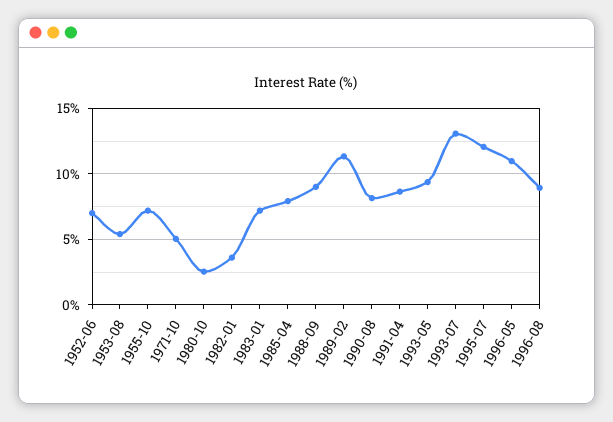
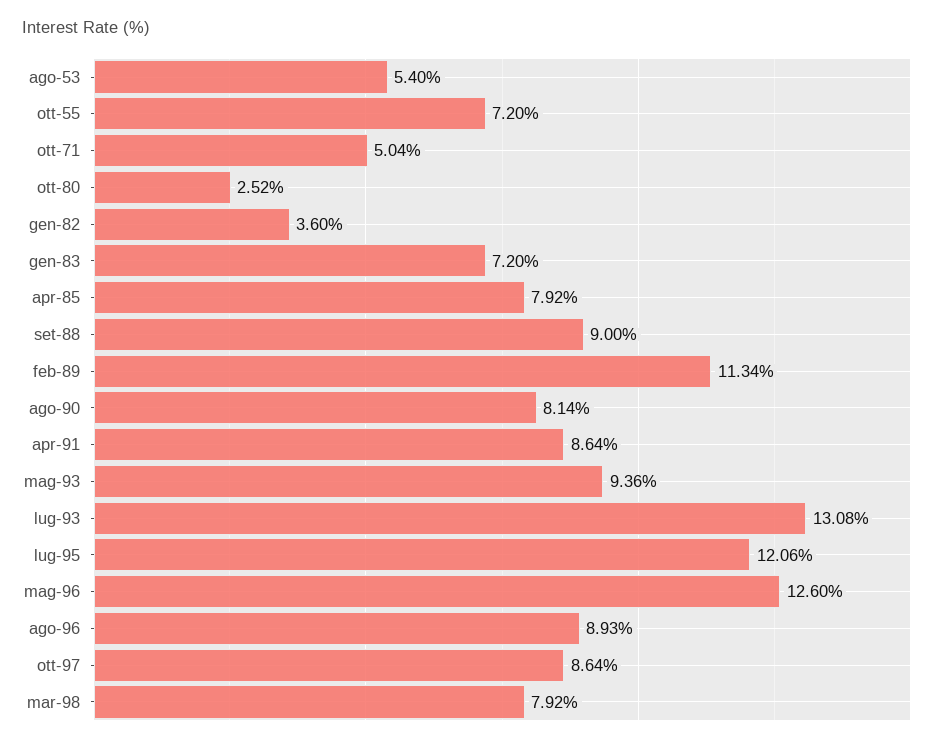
1952-06: 7 -> none
1996-05: 11 -> 12.6
ott-97: none -> 8.64
mar-98: none -> 7.92

